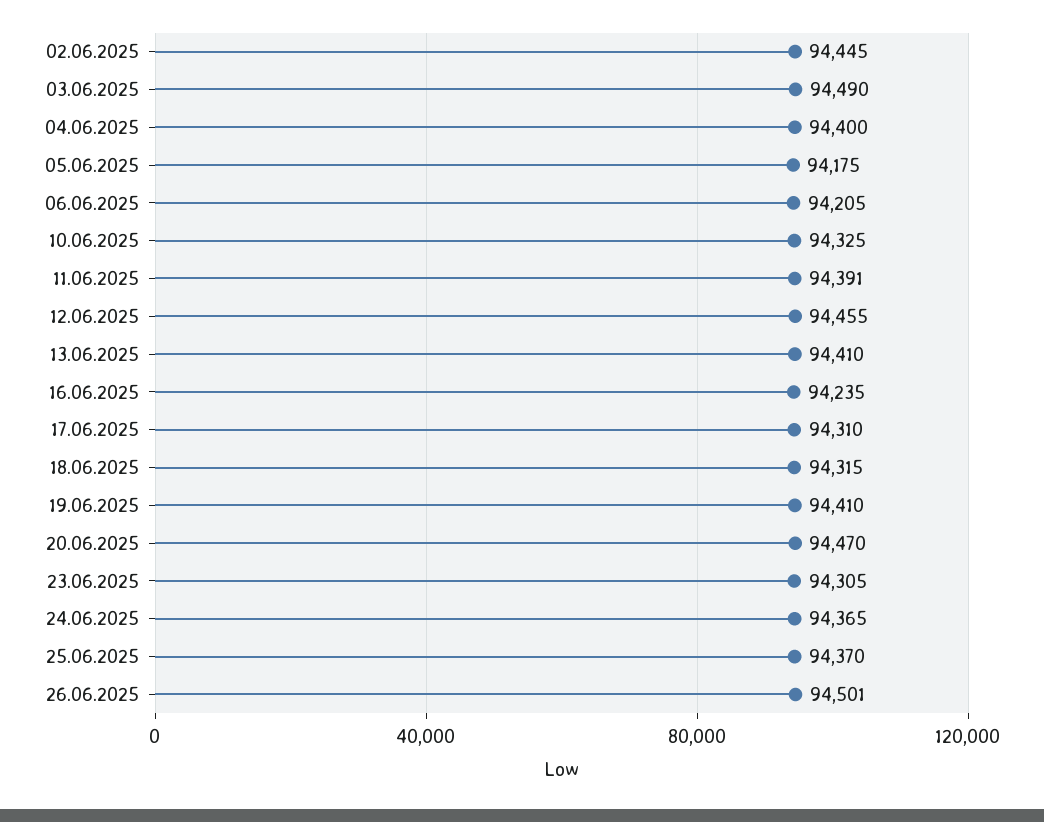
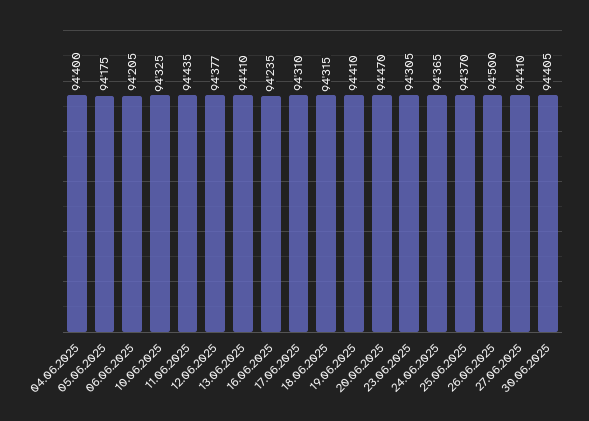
02.06.2025: 94445 -> none
03.06.2025: 94490 -> none
11.06.2025: 94391 -> 94435
12.06.2025: 94455 -> 94377
26.06.2025: 94501 -> 94500
27.06.2025: none -> 94410
30.06.2025: none -> 94405

